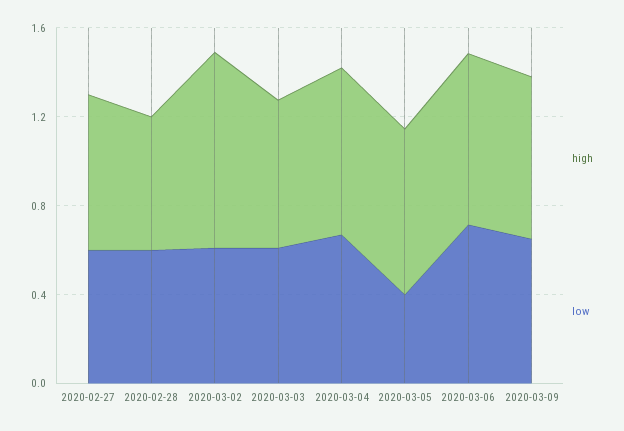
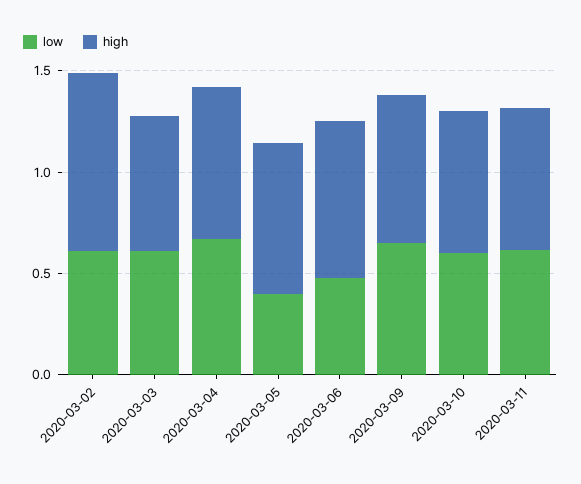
high, 2020-02-27: 0.7 -> none
low, 2020-02-27: 0.6 -> none
high, 2020-02-28: 0.6 -> none
low, 2020-02-28: 0.6 -> none
low, 2020-03-06: 0.7 -> 0.5
low, 2020-03-10: none -> 0.6
high, 2020-03-10: none -> 0.7
low, 2020-03-11: none -> 0.6
high, 2020-03-11: none -> 0.7

